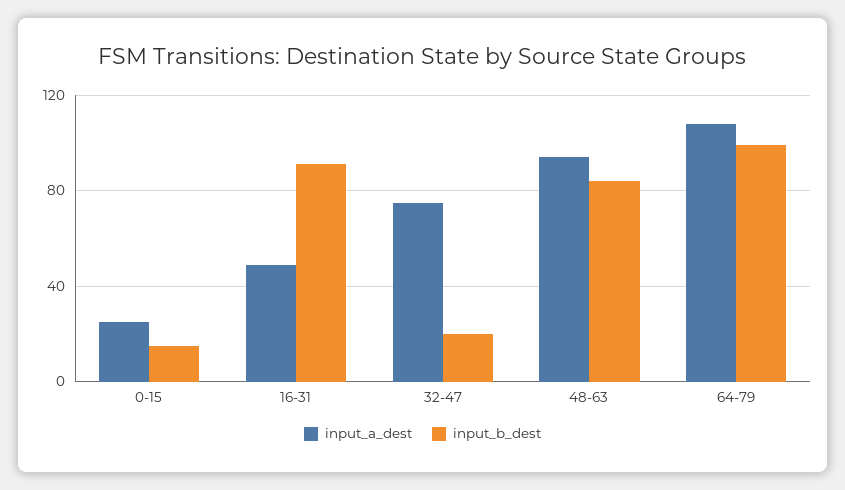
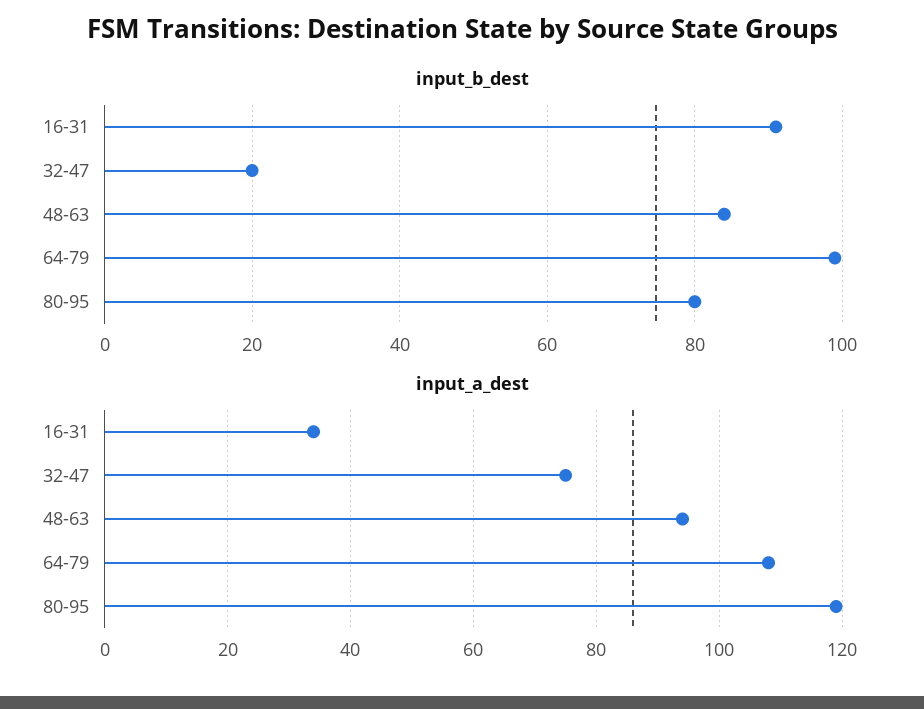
input_a_dest, 0-15: 25 -> none
input_b_dest, 0-15: 15 -> none
input_a_dest, 16-31: 50 -> 35
input_b_dest, 80-95: none -> 80
input_a_dest, 80-95: none -> 120

